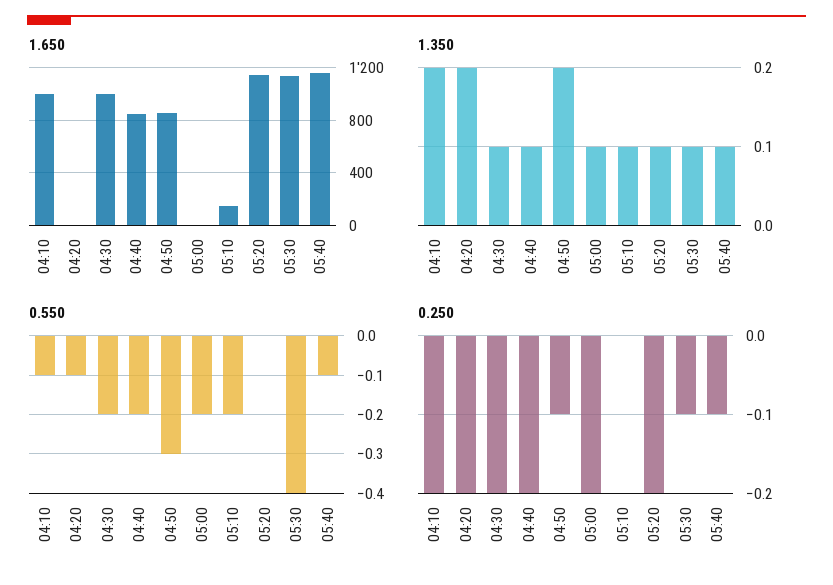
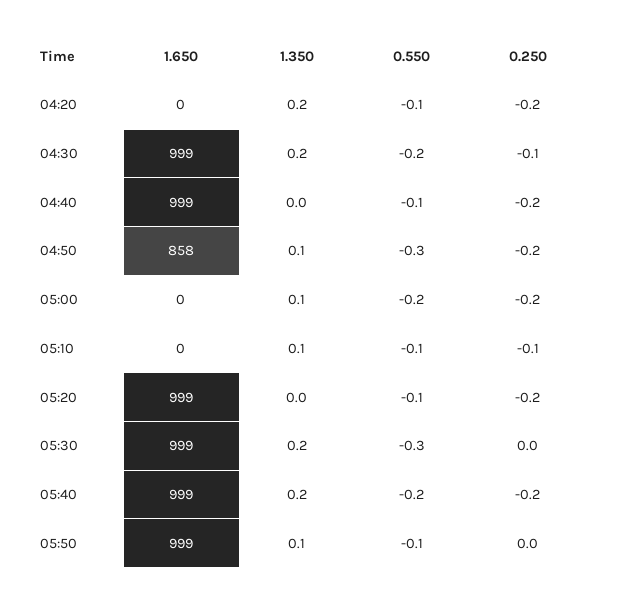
1.650, 04:10: 1000 -> none
1.650, 04:40: 850 -> 999
1.650, 05:10: 150 -> 0
1.650, 05:20: 1150 -> 999
1.650, 05:30: 1150 -> 999
1.650, 05:40: 1150 -> 999
1.350, 04:10: 0.2 -> none
1.350, 04:30: 0.1 -> 0.2
1.350, 04:40: 0.1 -> 0
1.350, 04:50: 0.2 -> 0.1
1.350, 05:20: 0.1 -> 0
1.350, 05:30: 0.1 -> 0.2
1.350, 05:40: 0.1 -> 0.2
0.550, 04:10: -0.1 -> none
0.550, 04:40: -0.2 -> -0.1
0.550, 05:10: -0.2 -> -0.1
0.550, 05:20: 0 -> -0.1
0.550, 05:30: -0.4 -> -0.3
0.550, 05:40: -0.1 -> -0.2
0.250, 04:10: -0.2 -> none
0.250, 04:30: -0.2 -> -0.1
0.250, 04:50: -0.1 -> -0.2
0.250, 05:10: 0 -> -0.1
0.250, 05:30: -0.1 -> 0
0.250, 05:40: -0.1 -> -0.2
1.650, 05:50: none -> 999
1.350, 05:50: none -> 0.1
0.550, 05:50: none -> -0.1
0.250, 05:50: none -> 0

